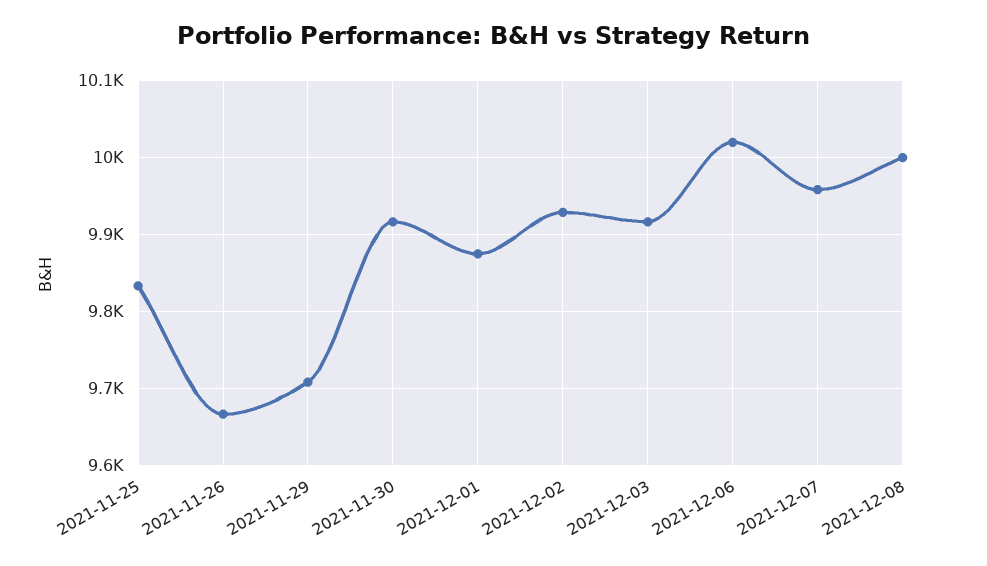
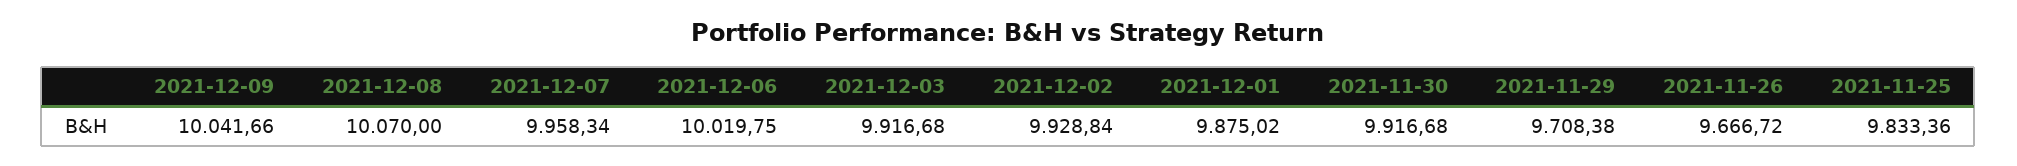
2021-12-08: 10000 -> 10070
2021-12-09: none -> 10041.66

